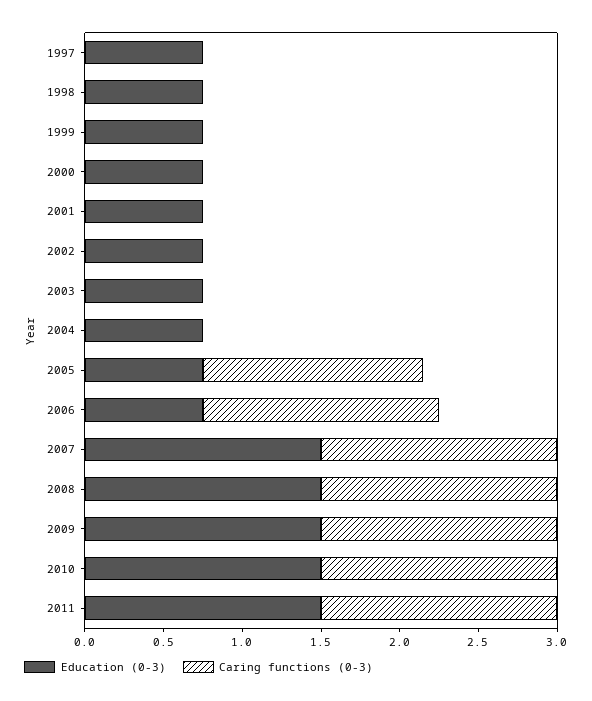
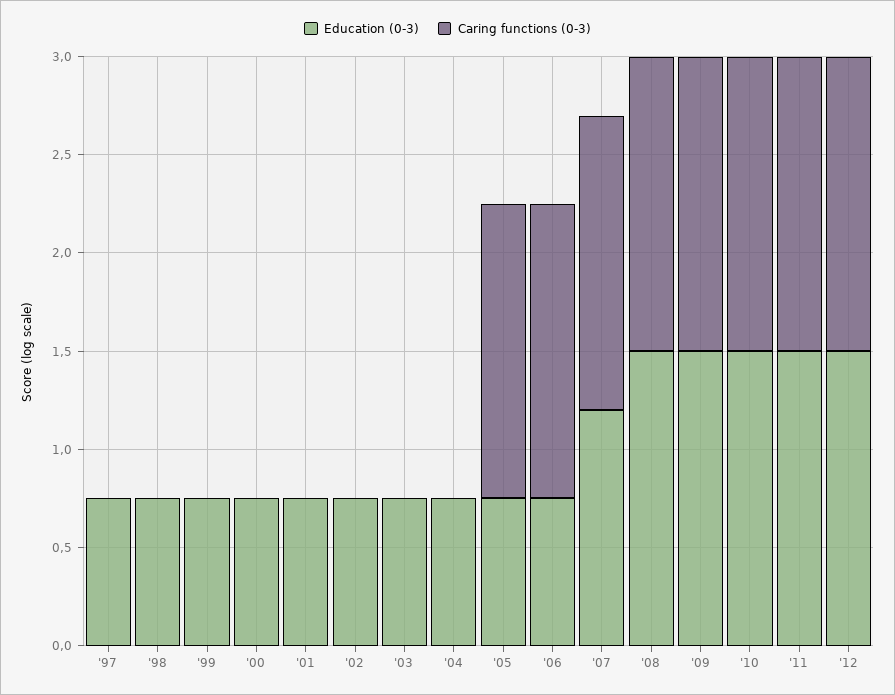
Caring functions (0-3), 2005: 1.4 -> 1.5
Education (0-3), 2007: 1.5 -> 1.2
Education (0-3), '12: none -> 1.5
Caring functions (0-3), '12: none -> 1.5

